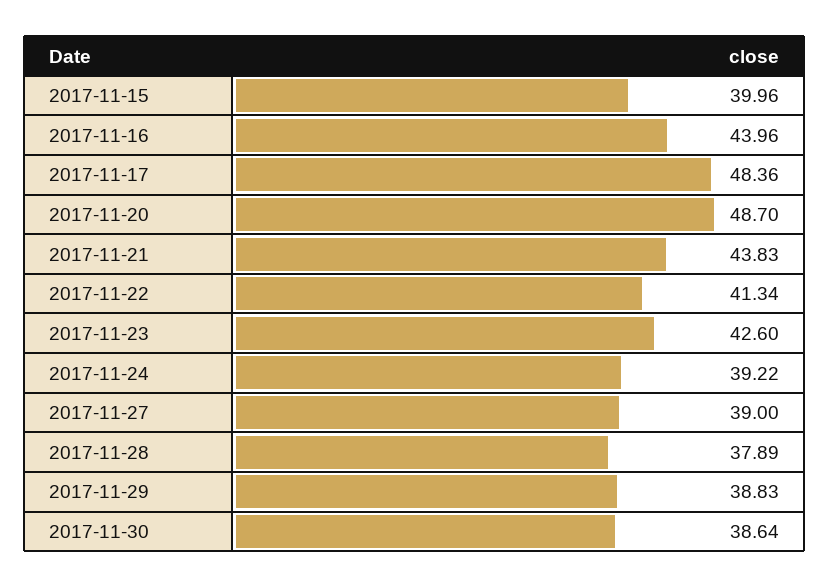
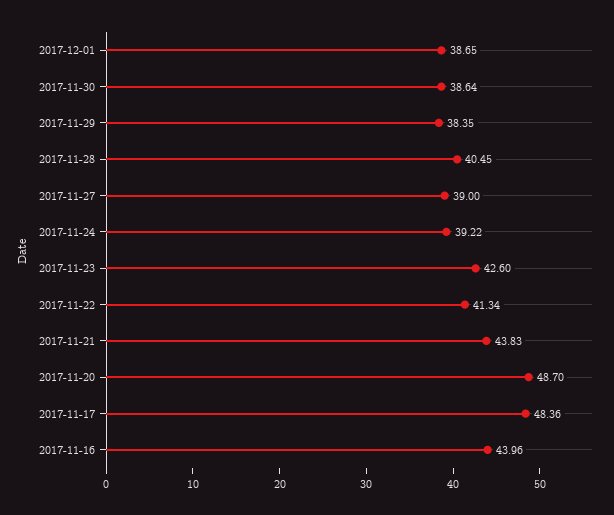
2017-11-15: 39.96 -> none
2017-11-28: 37.89 -> 40.45
2017-11-29: 38.83 -> 38.35
2017-12-01: none -> 38.65

